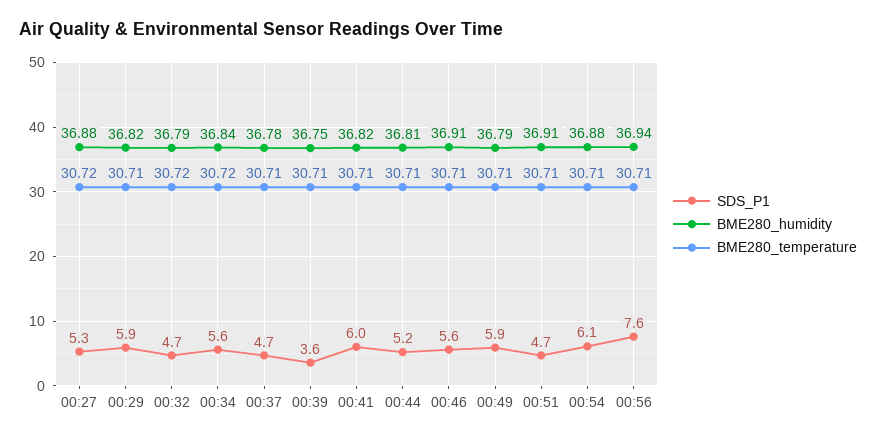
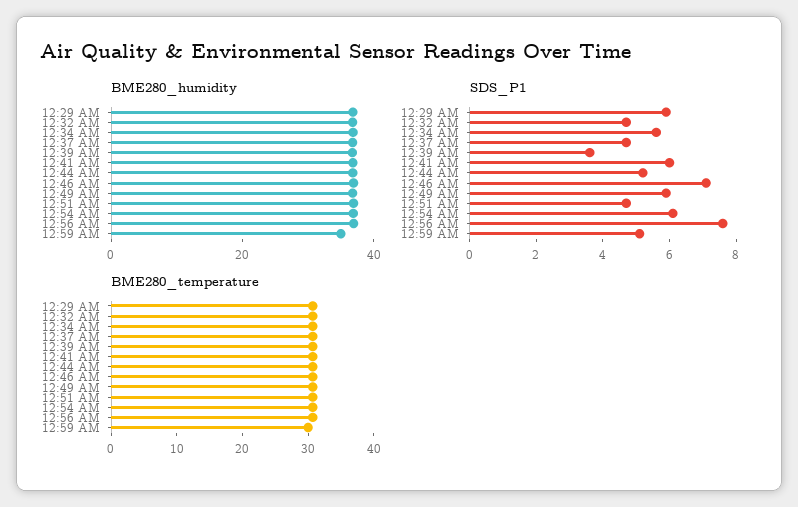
SDS_P1, 00:27: 5.3 -> none
BME280_humidity, 00:27: 36.88 -> none
BME280_temperature, 00:27: 30.72 -> none
SDS_P1, 00:46: 5.6 -> 7
BME280_humidity, 12:59 AM: none -> 35
SDS_P1, 12:59 AM: none -> 5
BME280_temperature, 12:59 AM: none -> 30

